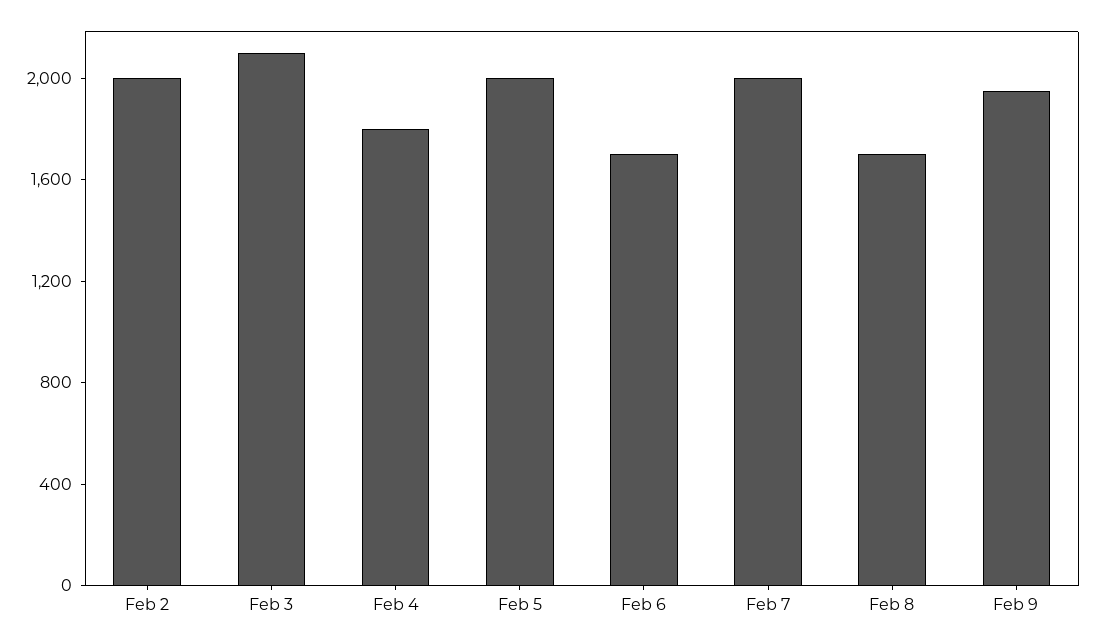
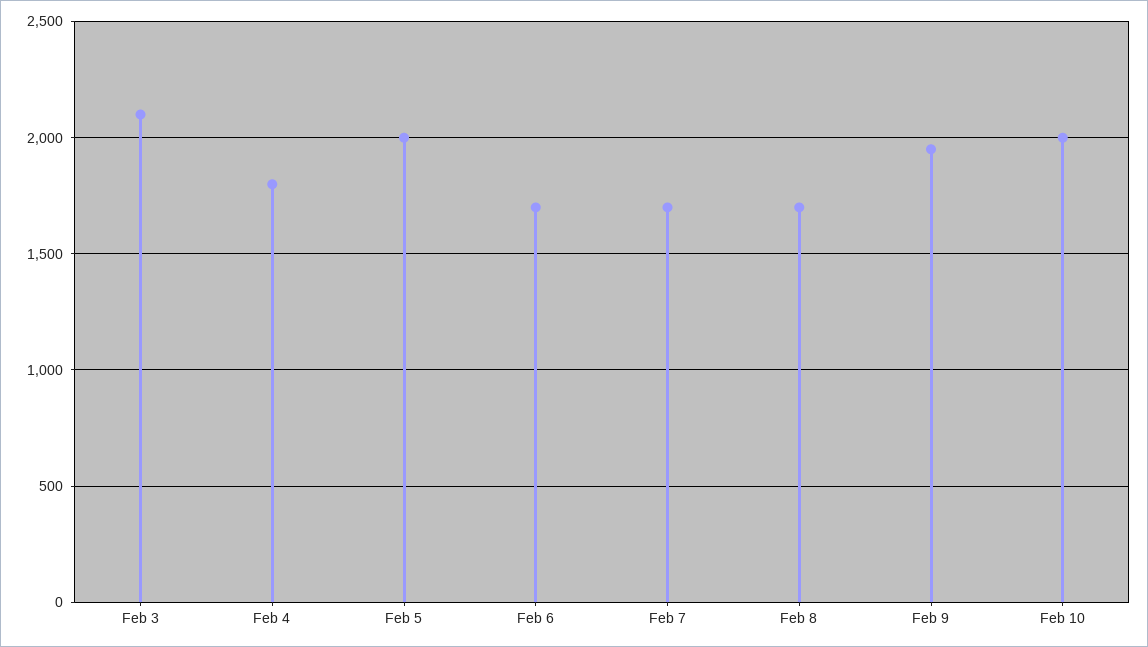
Feb 2: 2000 -> none
Feb 7: 2000 -> 1700
Feb 10: none -> 2000

